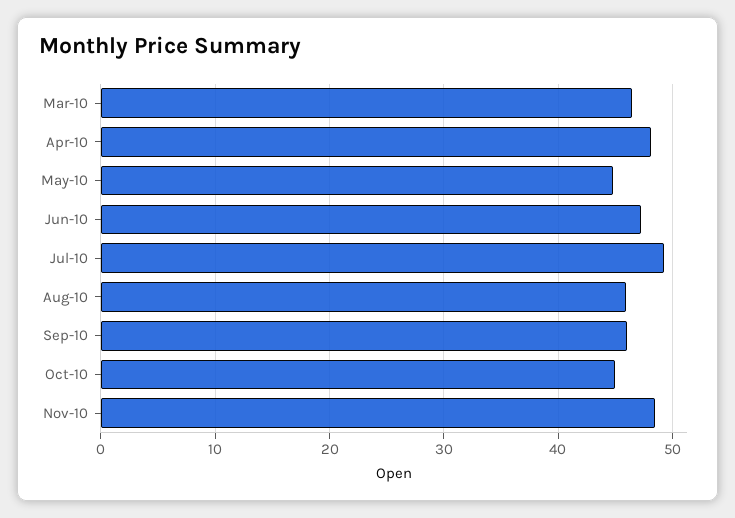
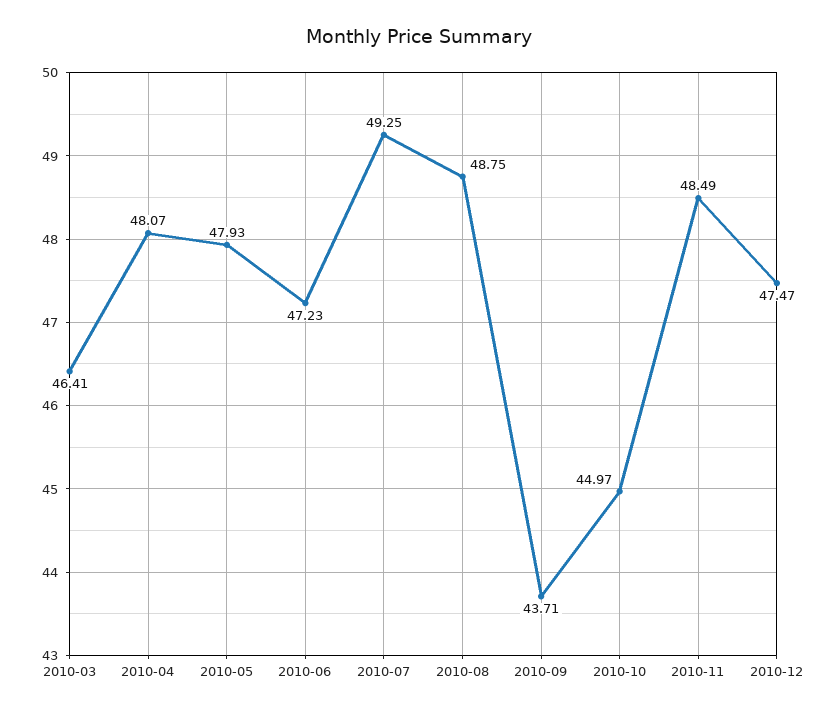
May-10: 45 -> 47.93
Aug-10: 46 -> 48.75
Sep-10: 46 -> 43.71
2010-12: none -> 47.47

